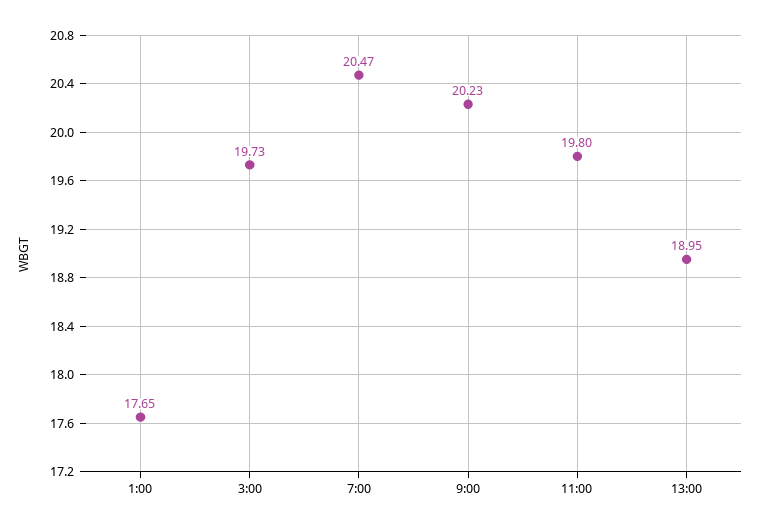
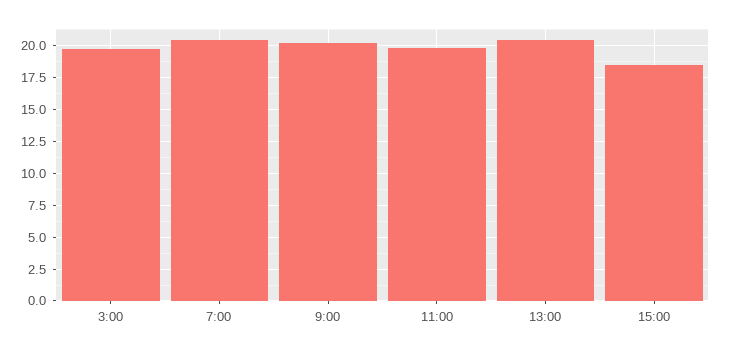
1:00: 17.65 -> none
13:00: 18.95 -> 20.5
15:00: none -> 18.5

